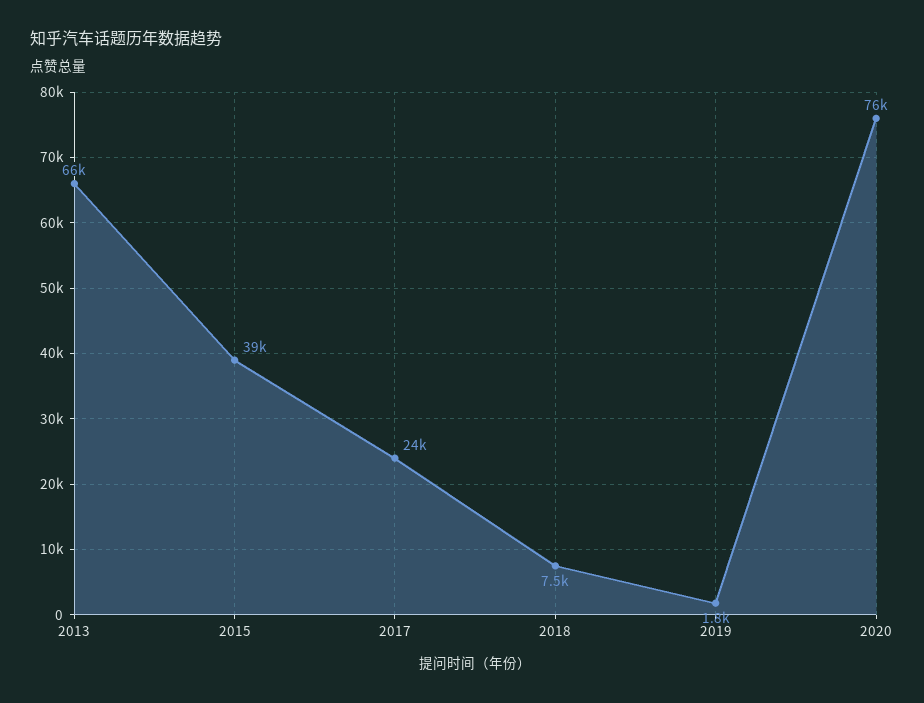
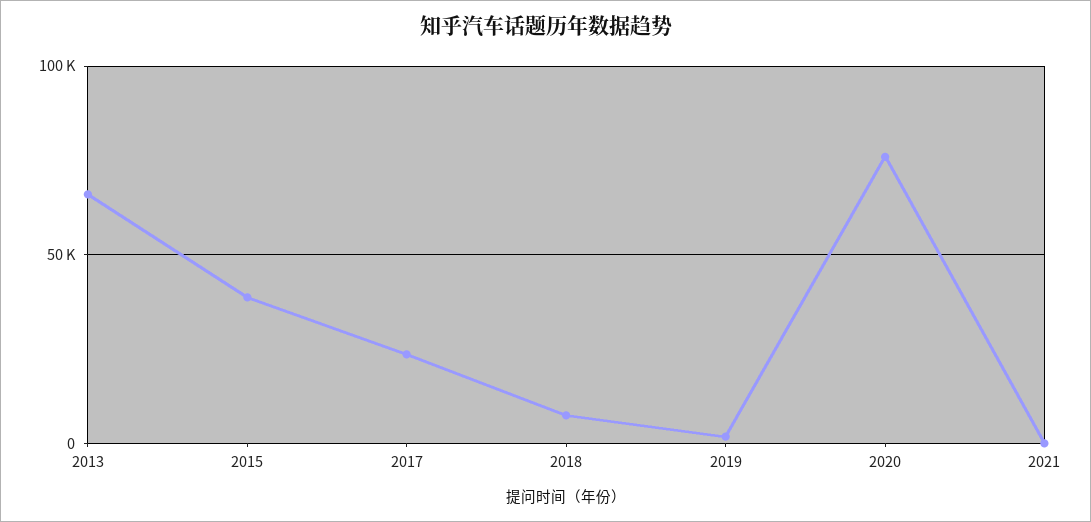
2021: none -> 0

